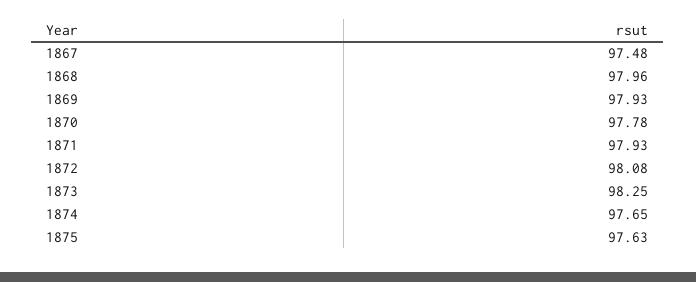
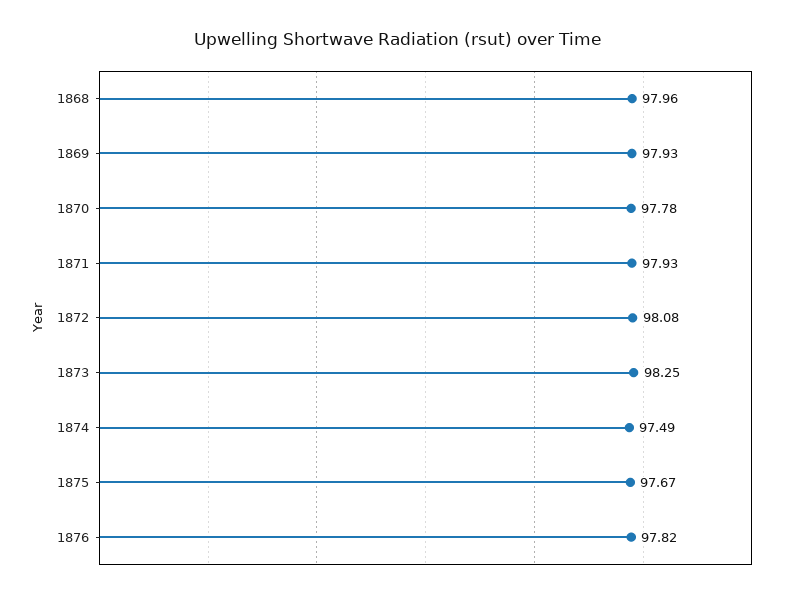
1867: 97.48 -> none
1874: 97.65 -> 97.49
1875: 97.63 -> 97.67
1876: none -> 97.82

